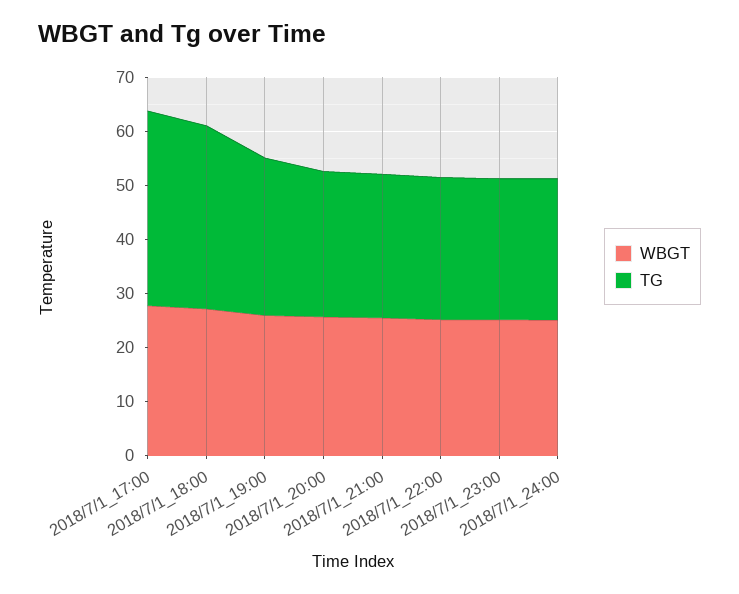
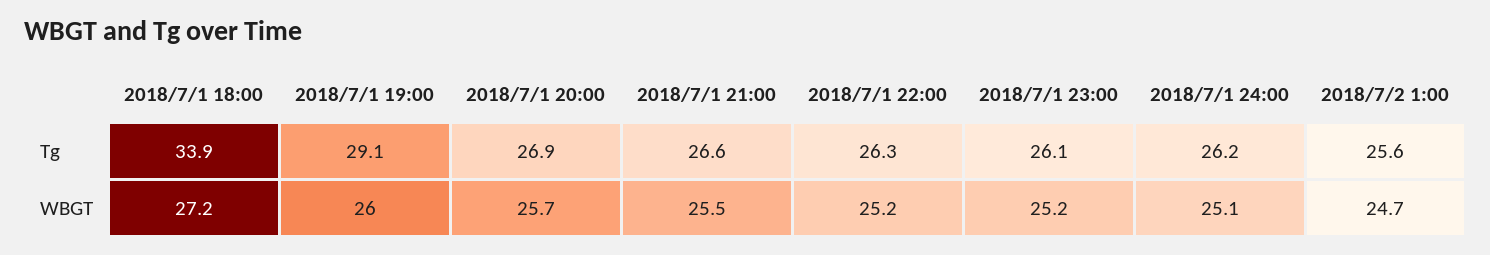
WBGT, 2018/7/1_17:00: 28 -> none
TG, 2018/7/1_17:00: 36 -> none
TG, 2018/7/2 1:00: none -> 25.6
WBGT, 2018/7/2 1:00: none -> 24.7

